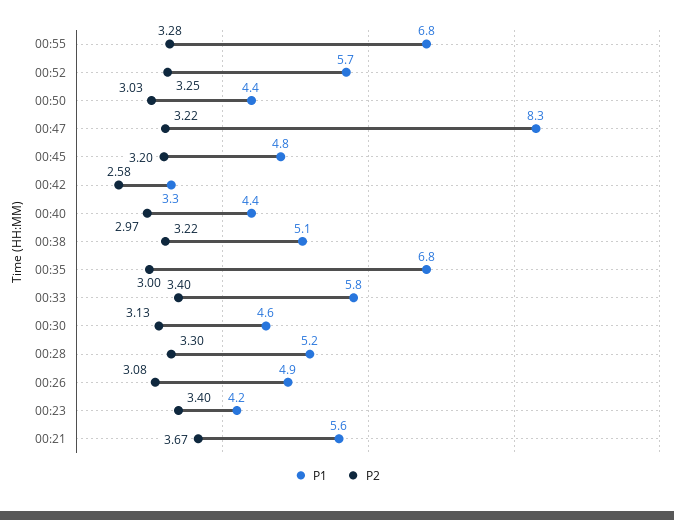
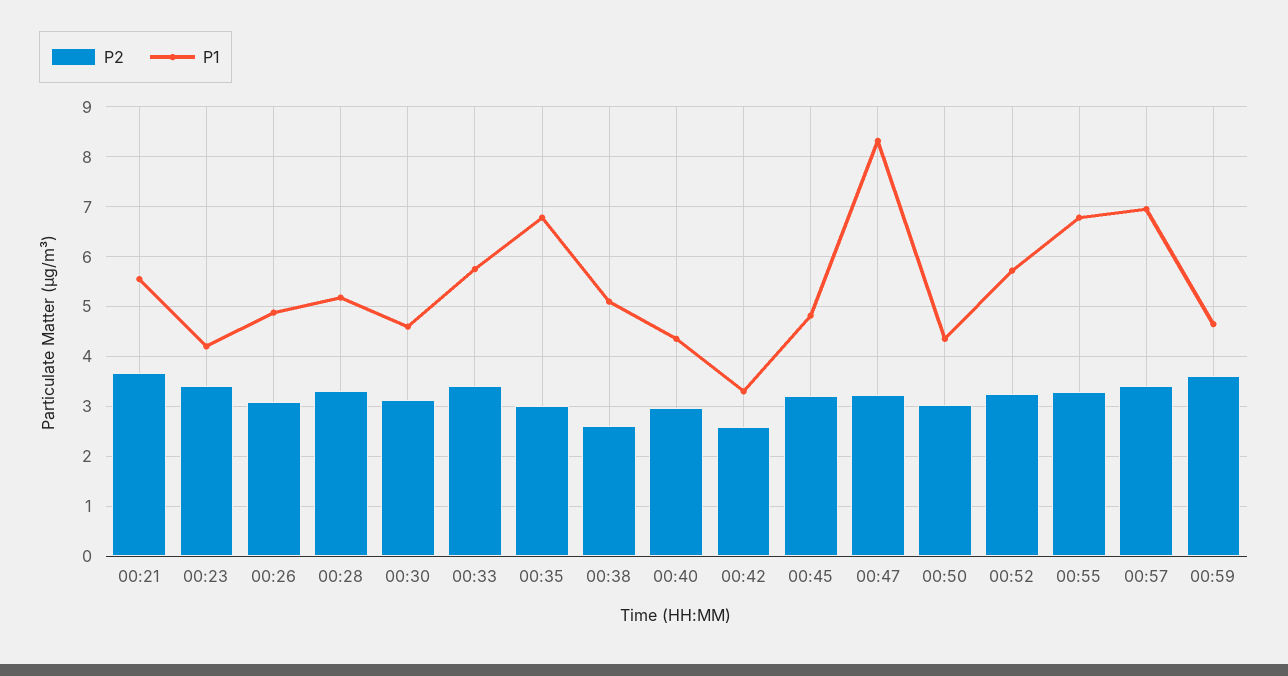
P2, 00:38: 3.22 -> 2.6
P2, 00:57: none -> 3.4
P1, 00:57: none -> 7
P2, 00:59: none -> 3.6
P1, 00:59: none -> 4.6

